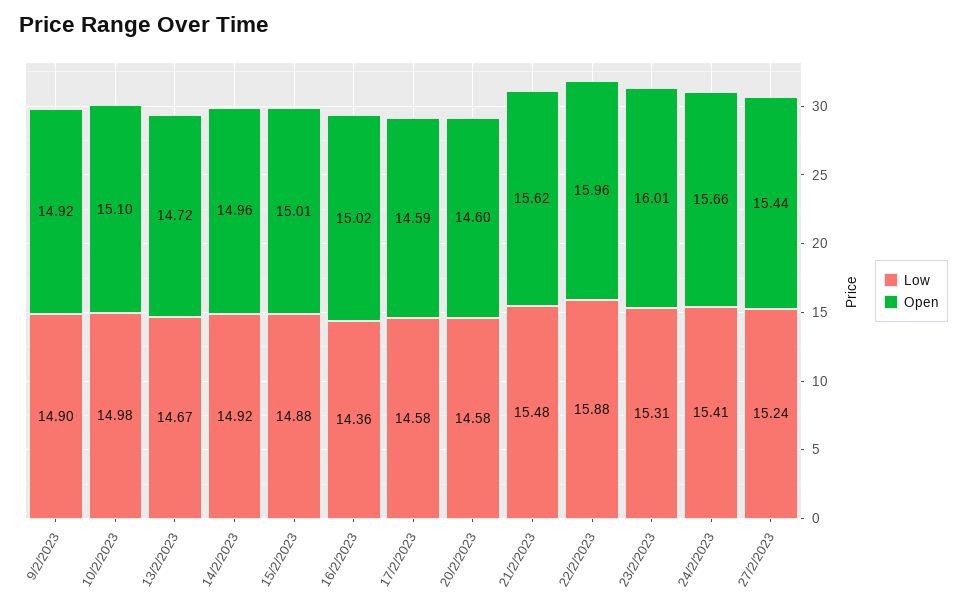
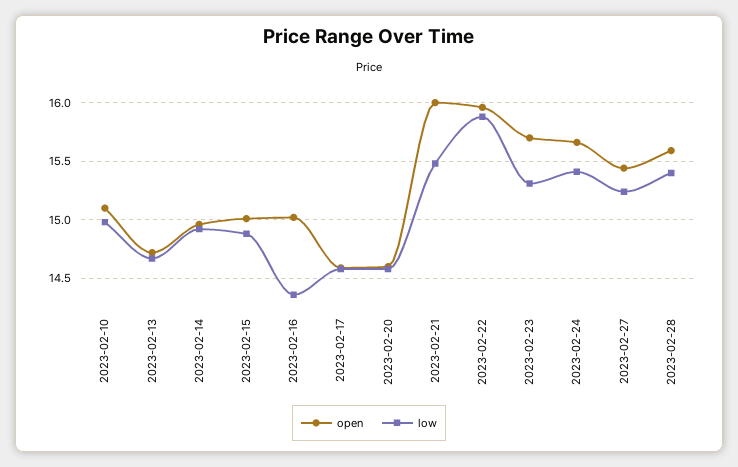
Low, 9/2/2023: 14.9 -> none
Open, 9/2/2023: 14.92 -> none
Open, 21/2/2023: 15.62 -> 16
Open, 23/2/2023: 16.01 -> 15.7
Open, 2023-02-28: none -> 15.6
Low, 2023-02-28: none -> 15.4

